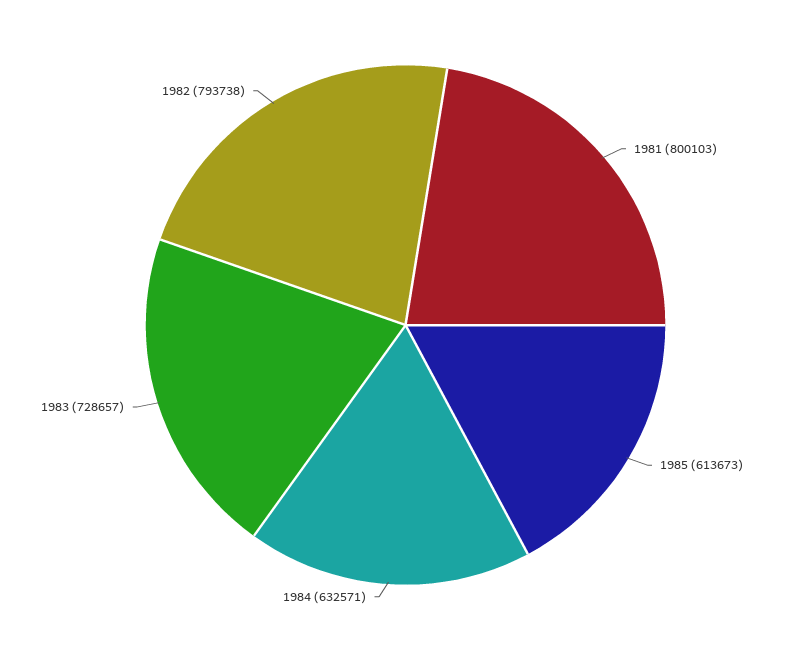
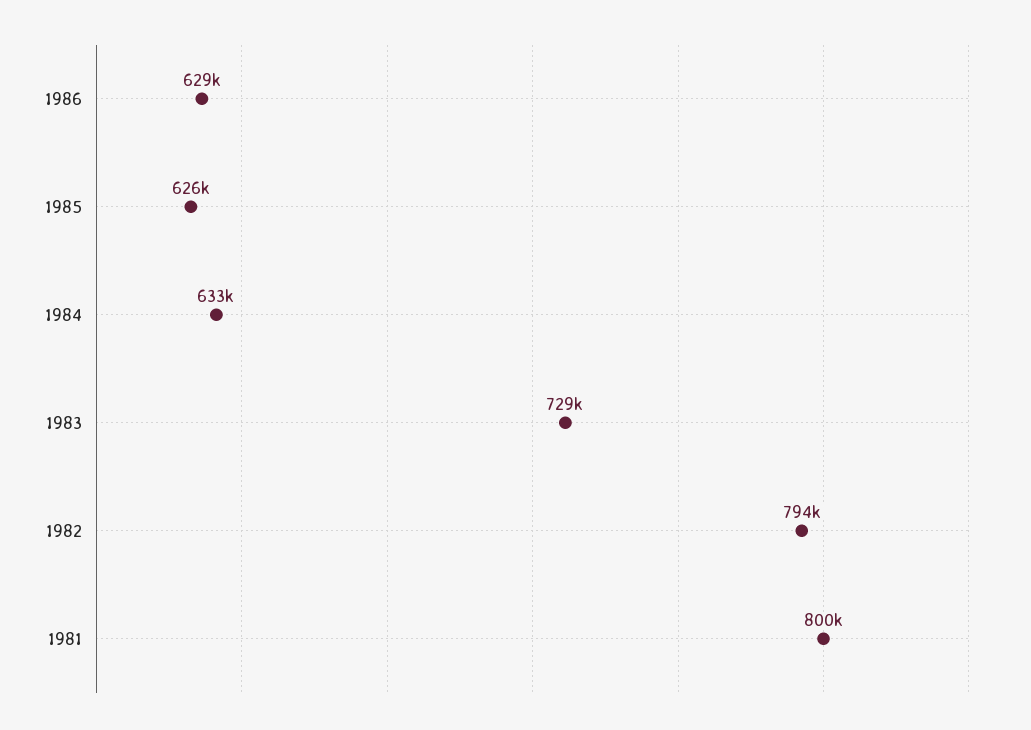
1985: 613673 -> 626000
1986: none -> 629000

